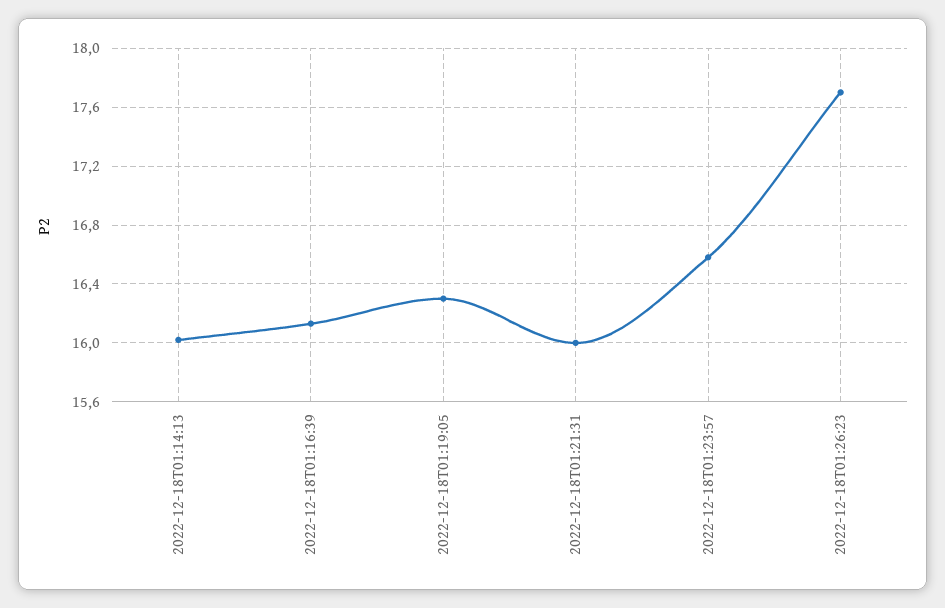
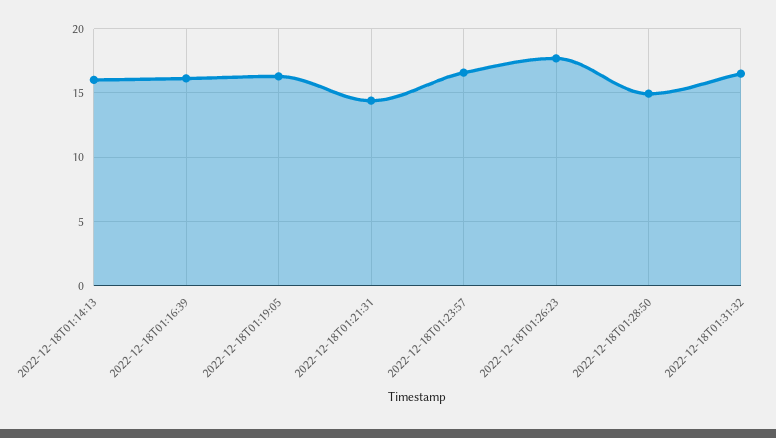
2022-12-18T01:21:31: 16 -> 14.5
2022-12-18T01:28:50: none -> 15
2022-12-18T01:31:32: none -> 16.5

